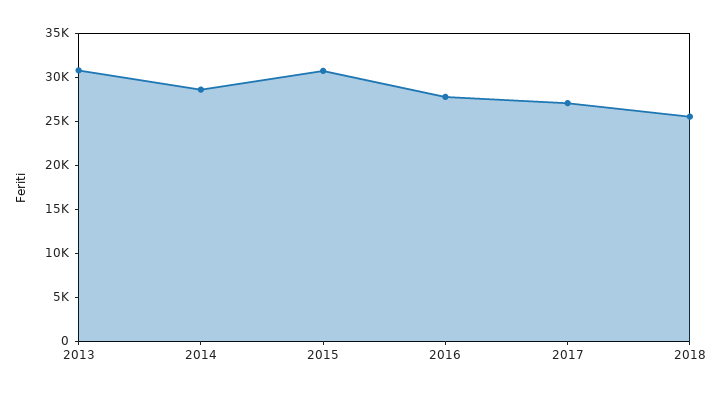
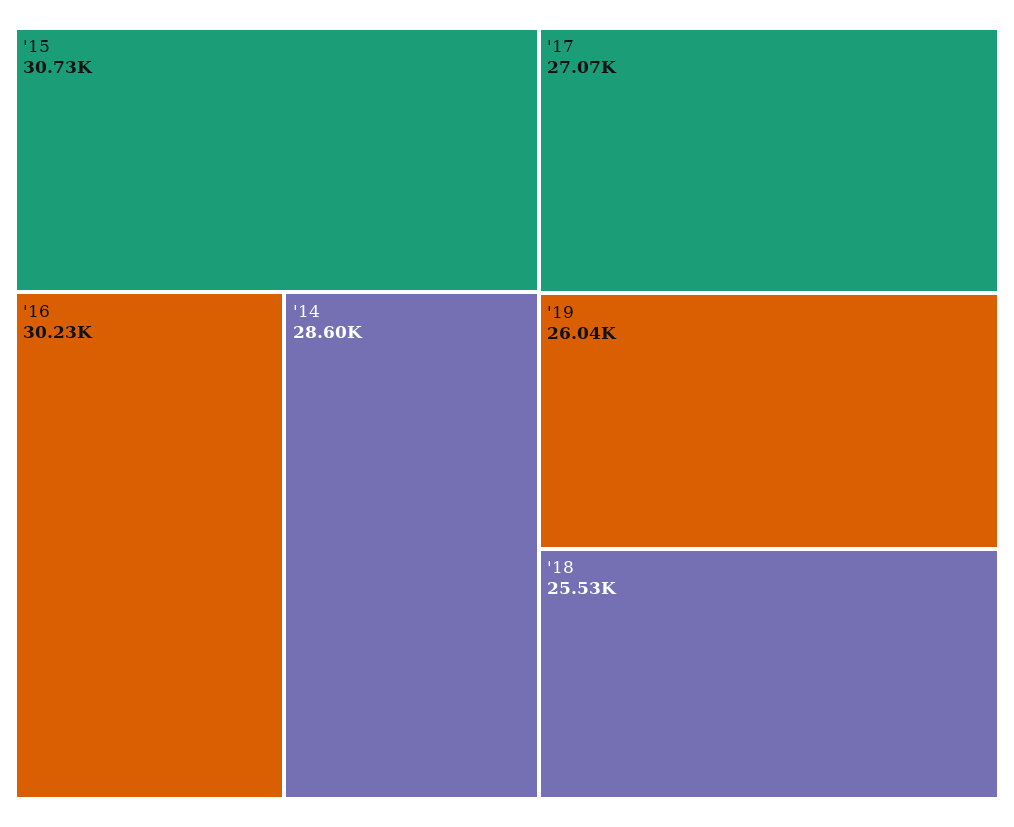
2013: 31000 -> none
2016: 28000 -> 30230
'19: none -> 26040

